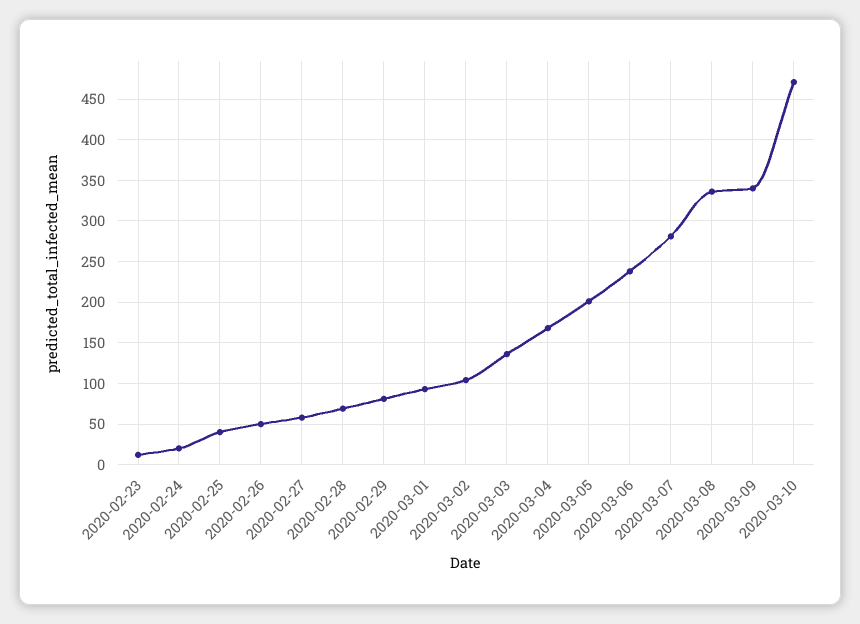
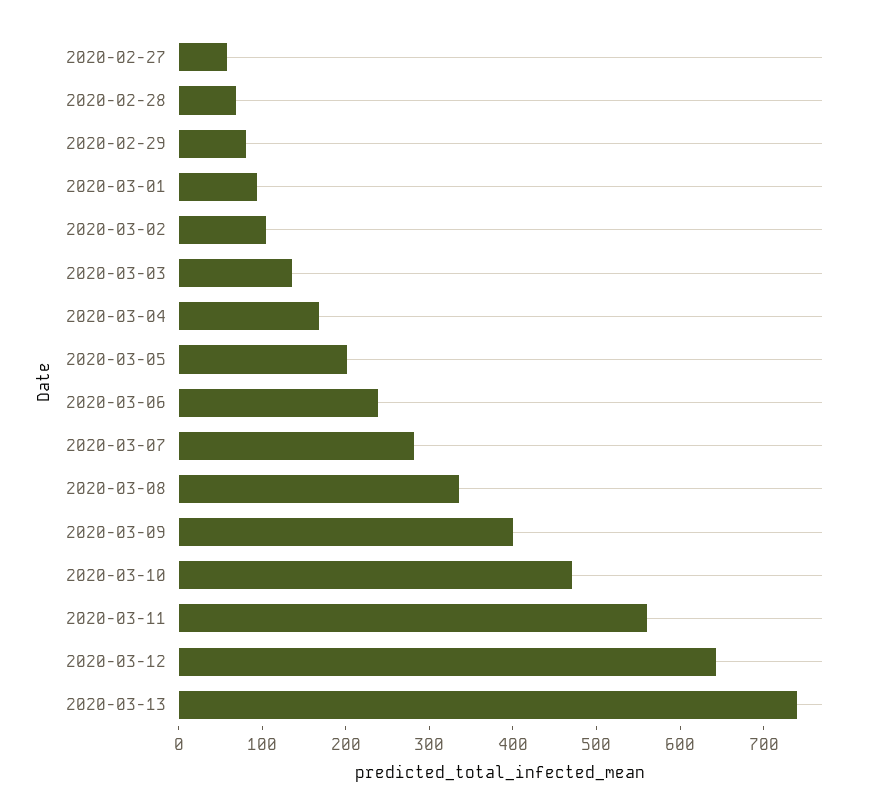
2020-02-23: 10 -> none
2020-02-24: 20 -> none
2020-02-25: 40 -> none
2020-02-26: 50 -> none
2020-03-09: 340 -> 400
2020-03-11: none -> 560
2020-03-12: none -> 640
2020-03-13: none -> 740

